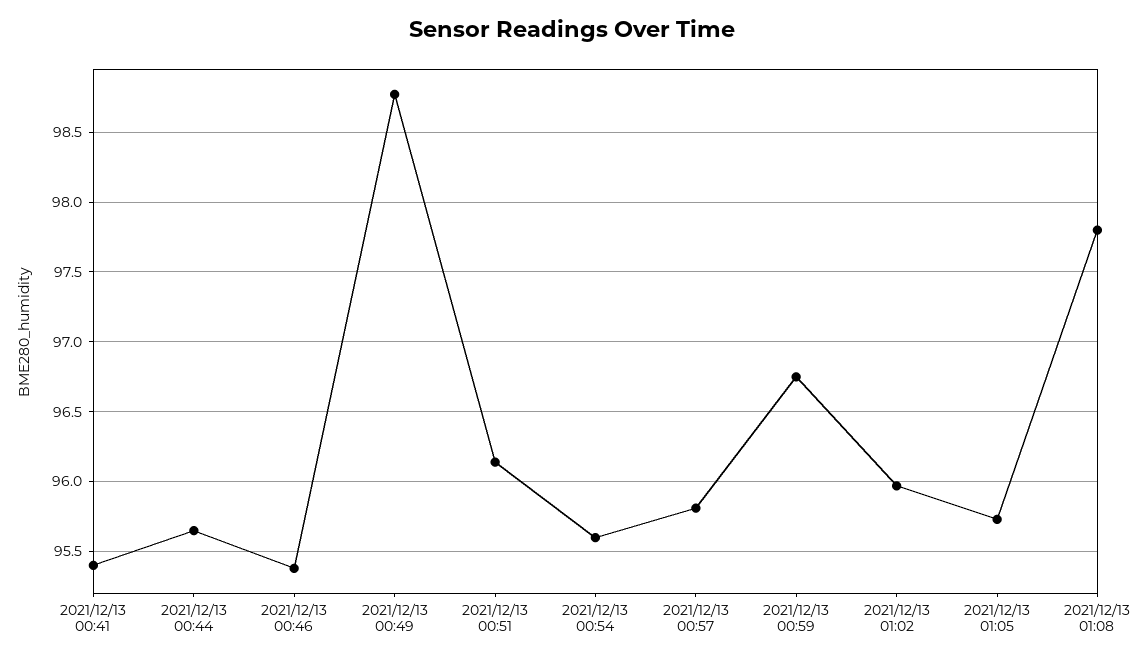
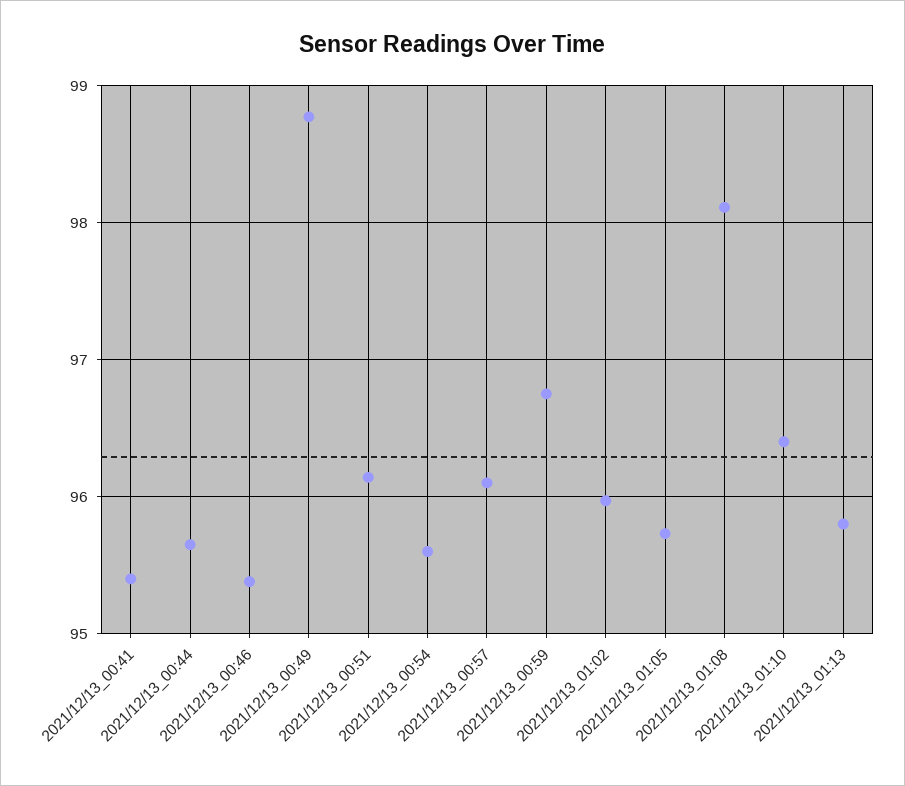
2021/12/13 00:57: 95.8 -> 96.1
2021/12/13 01:08: 97.8 -> 98.1
2021/12/13_01:10: none -> 96.4
2021/12/13_01:13: none -> 95.8

